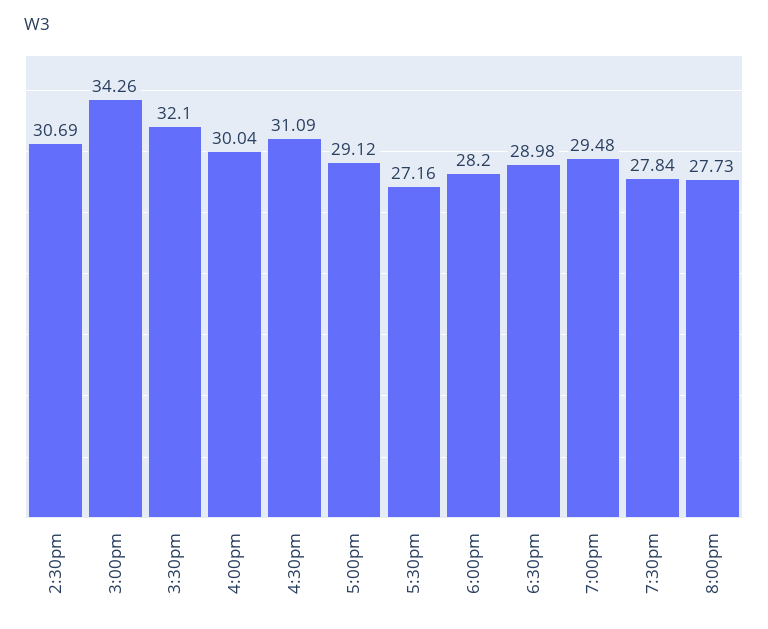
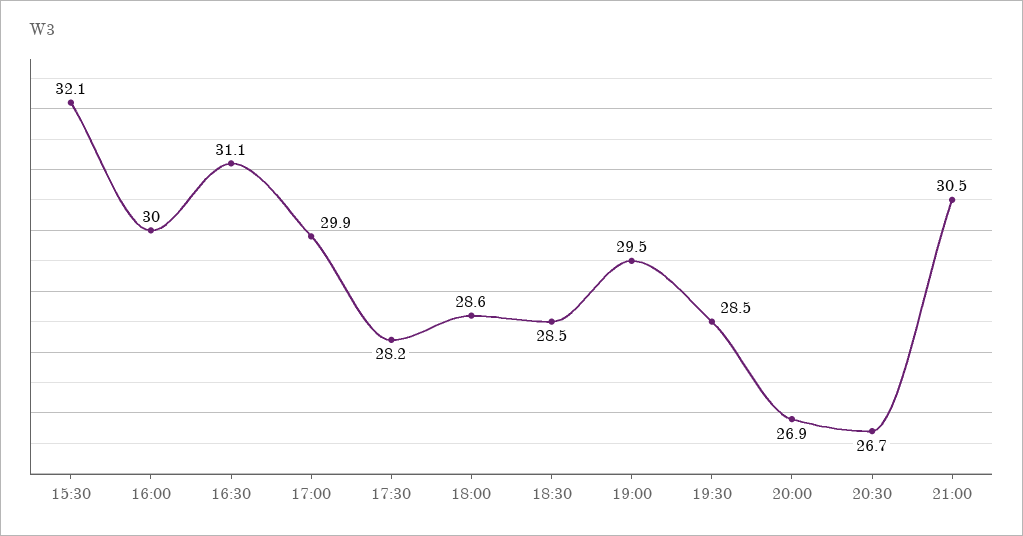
2:30pm: 30.69 -> none
3:00pm: 34.26 -> none
5:00pm: 29.12 -> 29.9
5:30pm: 27.16 -> 28.2
6:00pm: 28.2 -> 28.6
6:30pm: 28.98 -> 28.5
7:30pm: 27.84 -> 28.5
8:00pm: 27.73 -> 26.9
20:30: none -> 26.7
21:00: none -> 30.5

